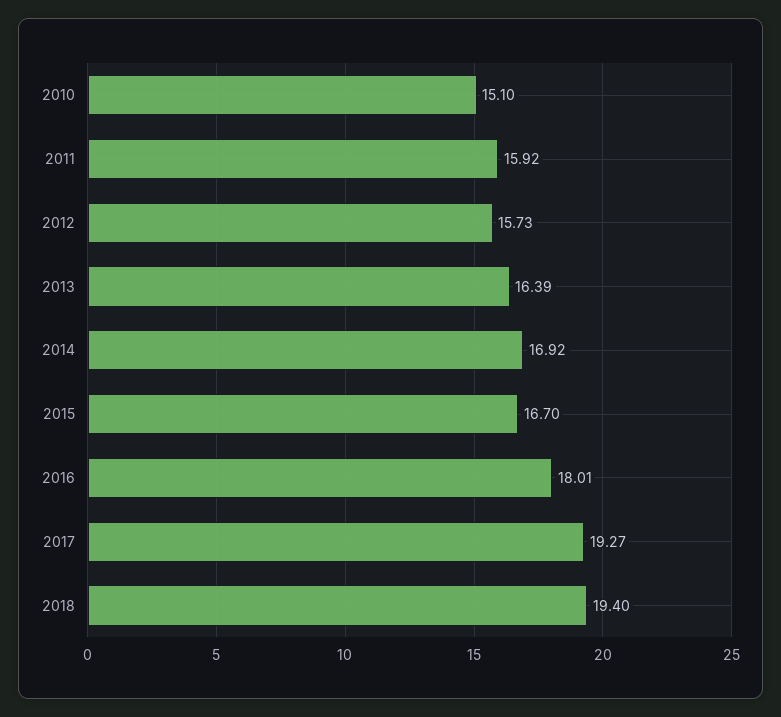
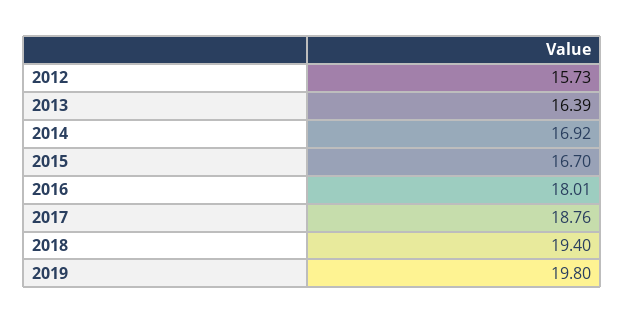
2010: 15.1 -> none
2011: 15.92 -> none
2017: 19.27 -> 18.76
2019: none -> 19.8

